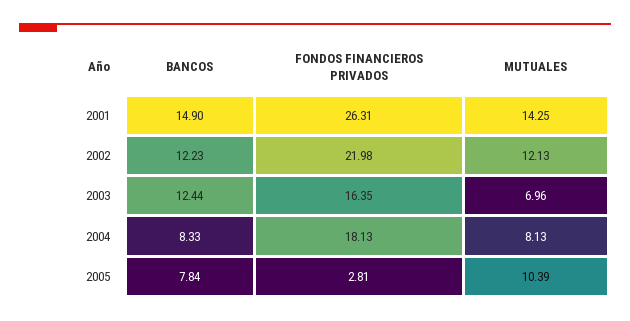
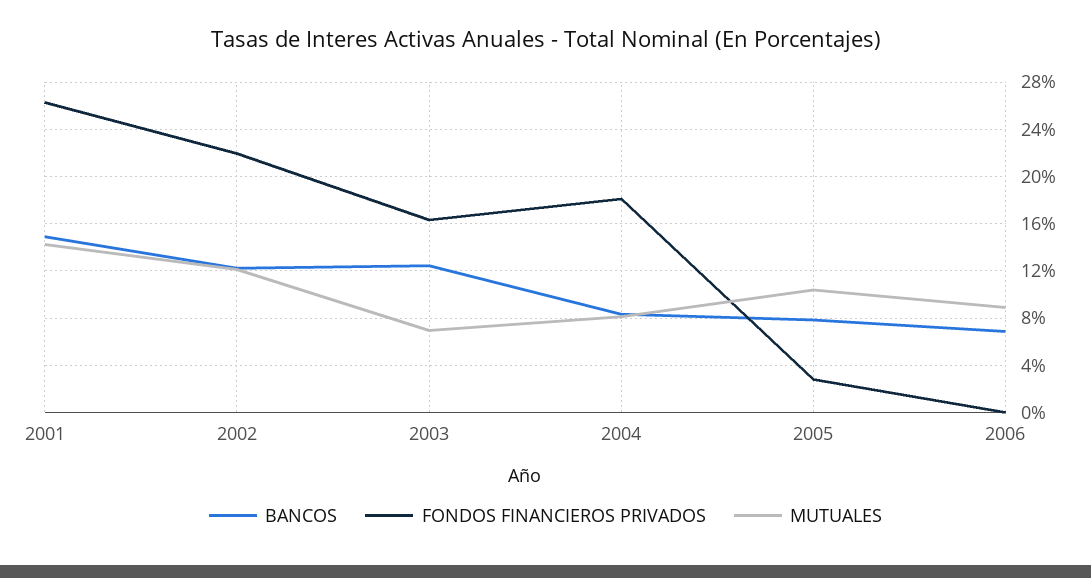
BANCOS, 2006: none -> 7
FONDOS FINANCIEROS PRIVADOS, 2006: none -> 0
MUTUALES, 2006: none -> 9

